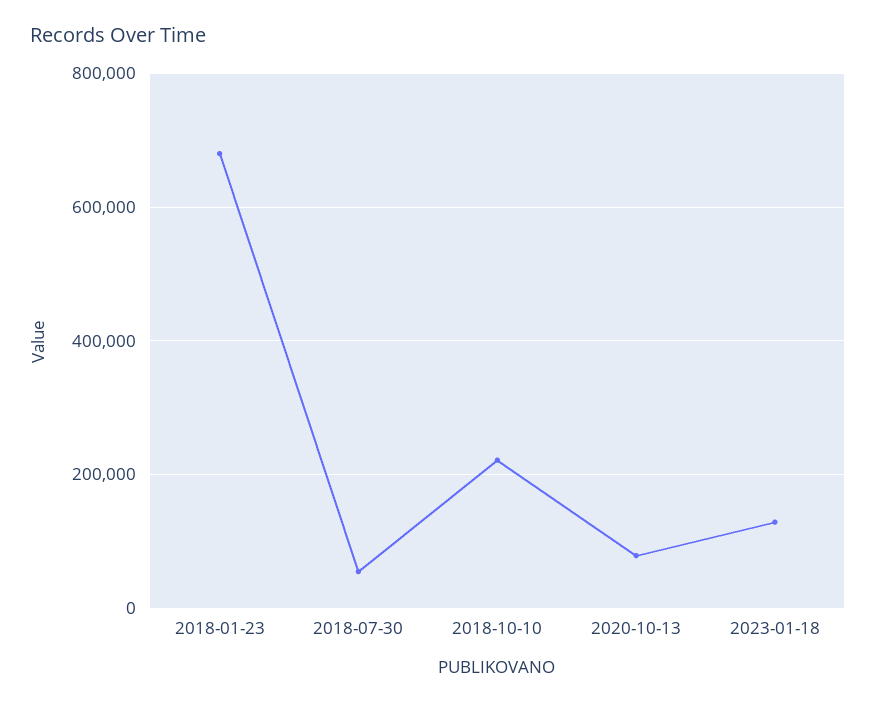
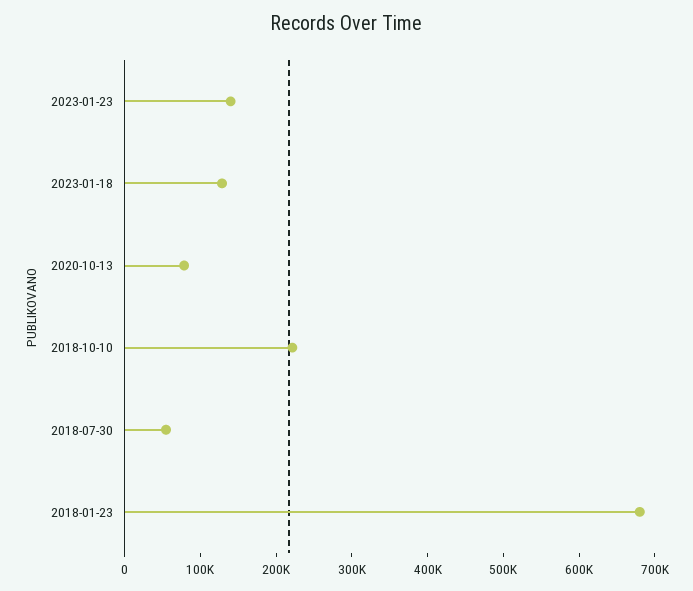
2023-01-23: none -> 140000

